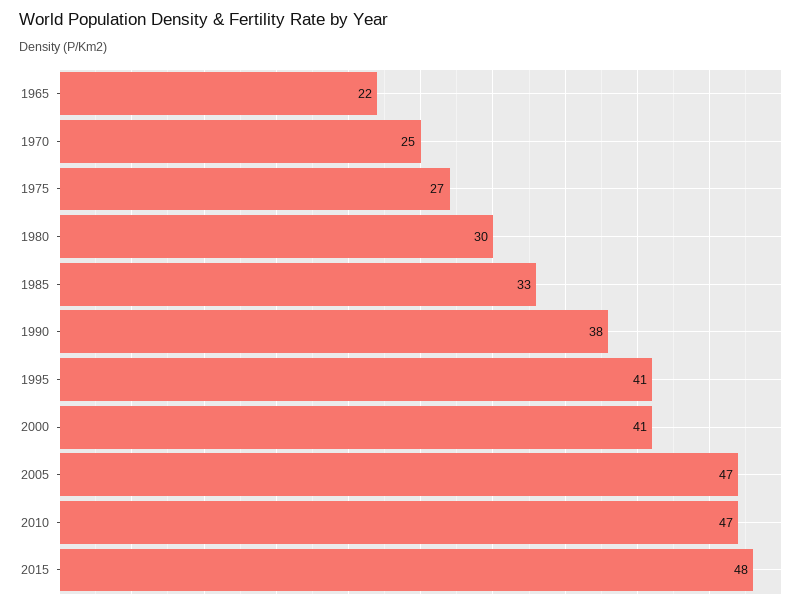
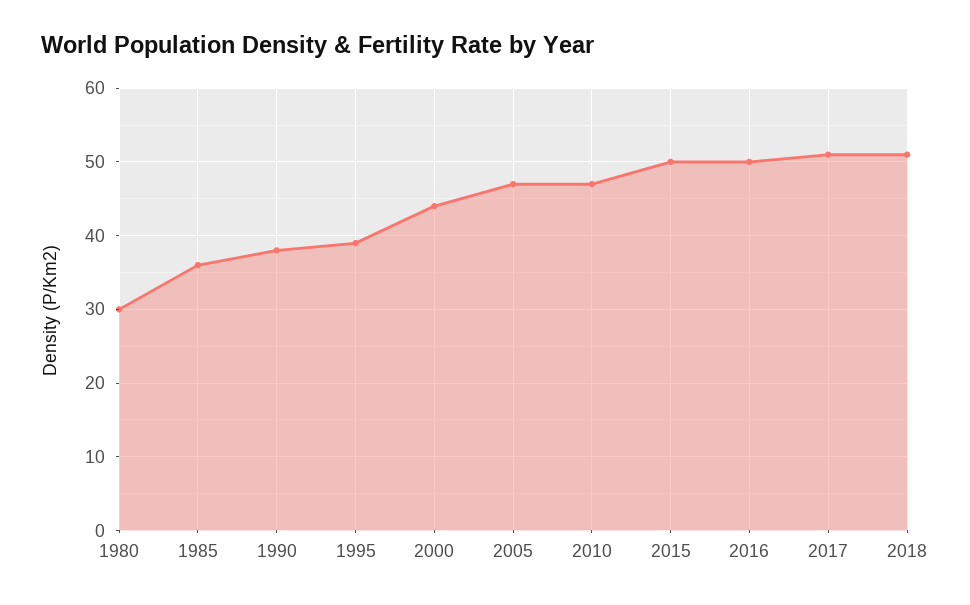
1965: 22 -> none
1970: 25 -> none
1975: 27 -> none
1985: 33 -> 36
1995: 41 -> 39
2000: 41 -> 44
2015: 48 -> 50
2016: none -> 50
2017: none -> 51
2018: none -> 51

